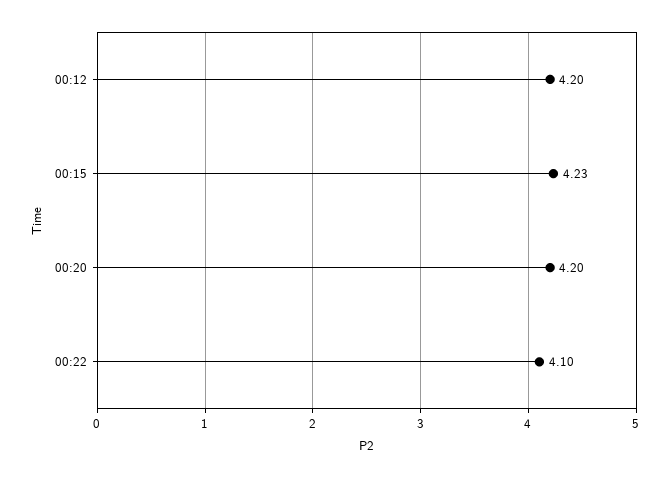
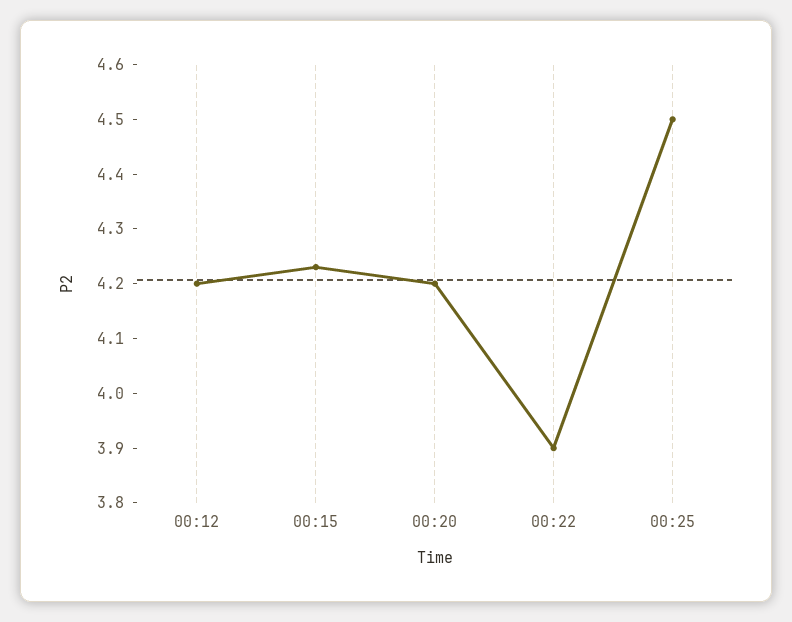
00:22: 4.1 -> 3.9
00:25: none -> 4.5

